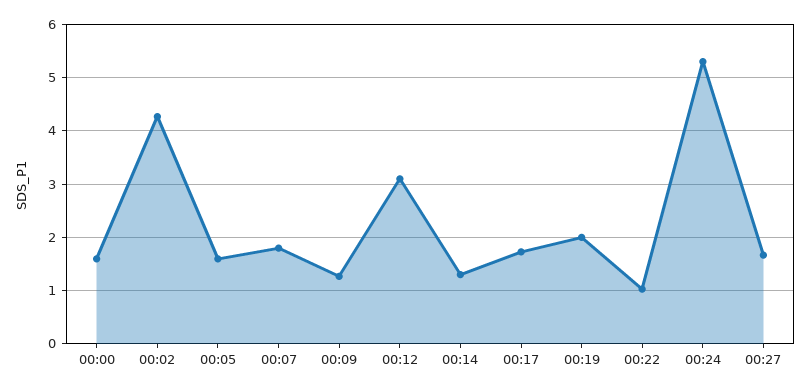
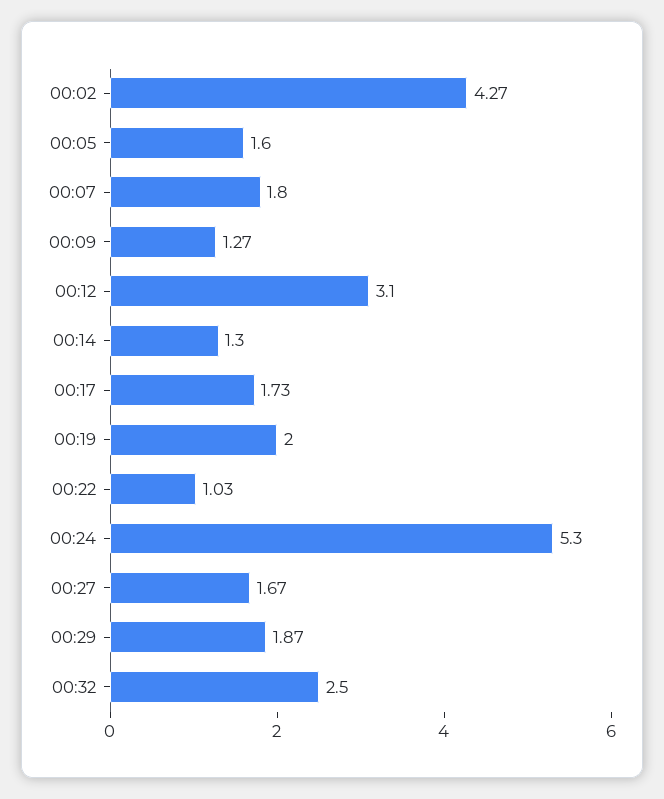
00:00: 1.6 -> none
00:29: none -> 1.87
00:32: none -> 2.5

